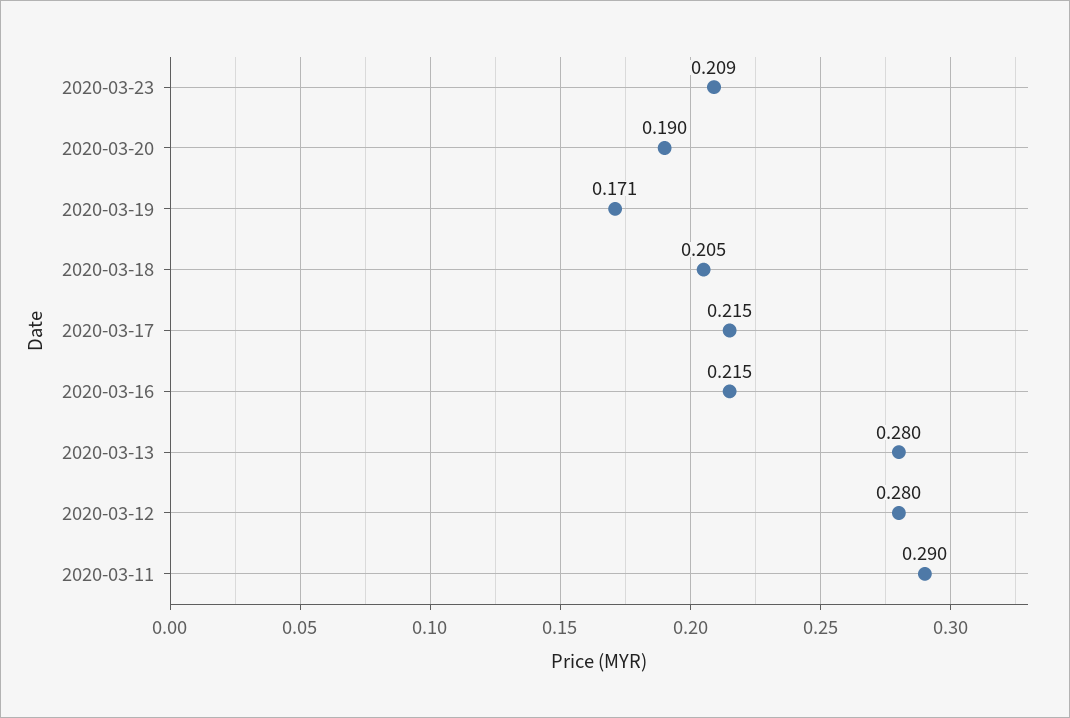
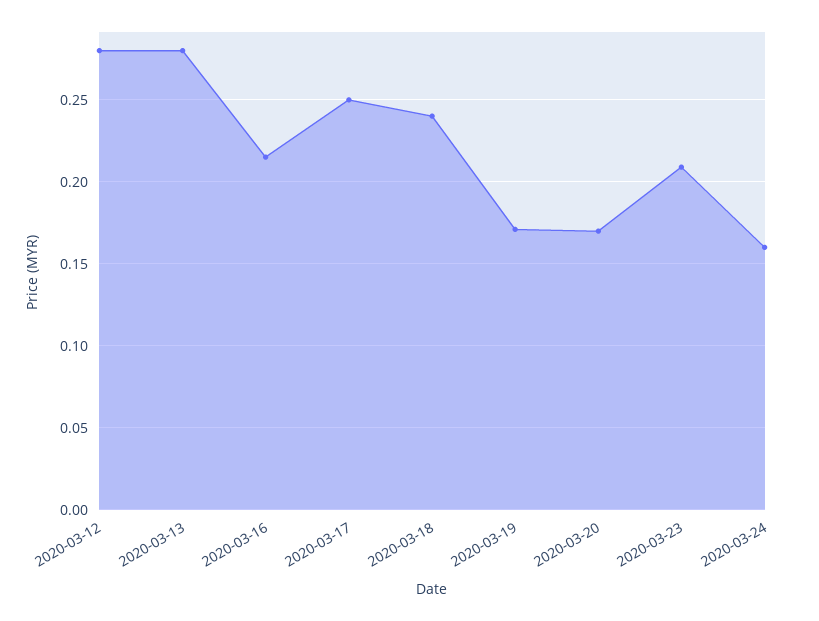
2020-03-20: 0.19 -> 0.17
2020-03-18: 0.205 -> 0.24
2020-03-17: 0.215 -> 0.25
2020-03-11: 0.29 -> none
2020-03-24: none -> 0.16

